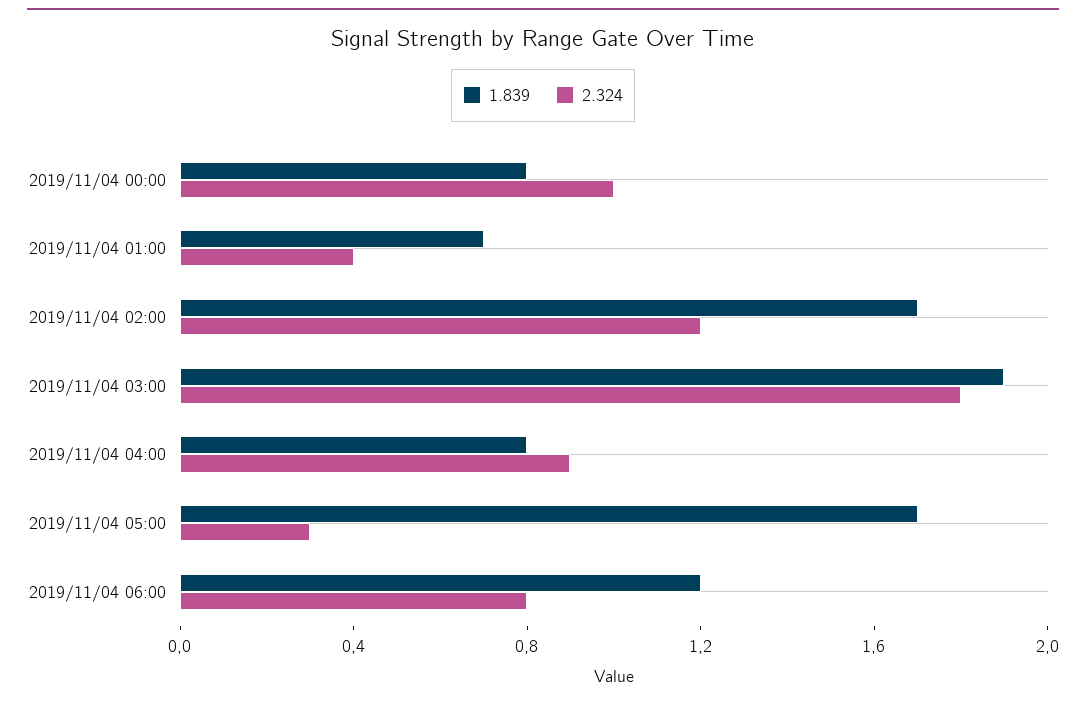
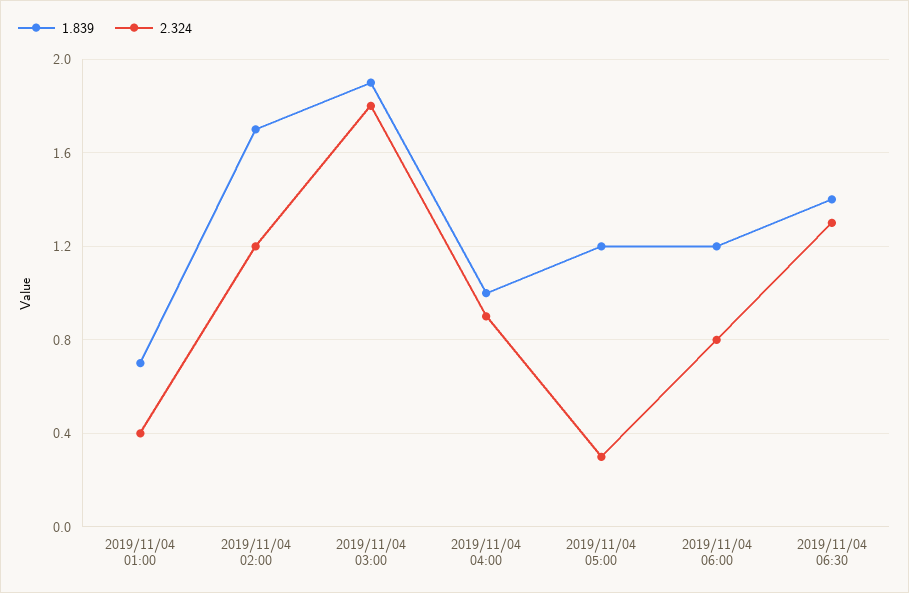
1.839, 2019/11/04 00:00: 0.8 -> none
2.324, 2019/11/04 00:00: 1 -> none
1.839, 2019/11/04 04:00: 0.8 -> 1
1.839, 2019/11/04 05:00: 1.7 -> 1.2
1.839, 2019/11/04 06:30: none -> 1.4
2.324, 2019/11/04 06:30: none -> 1.3

